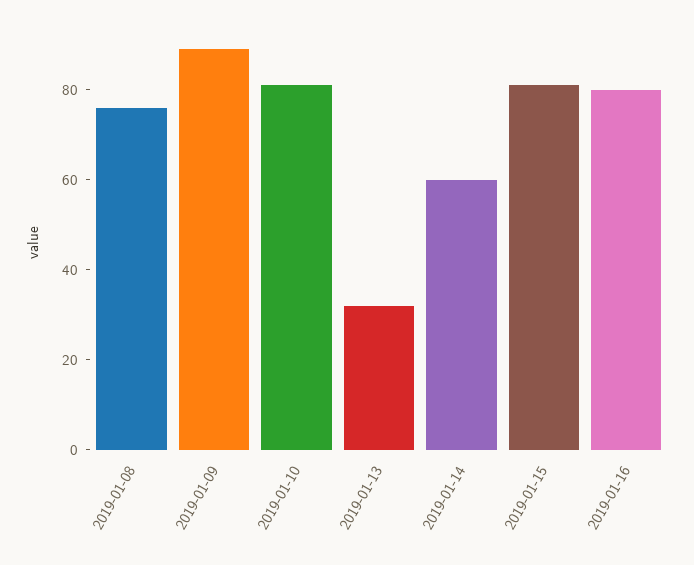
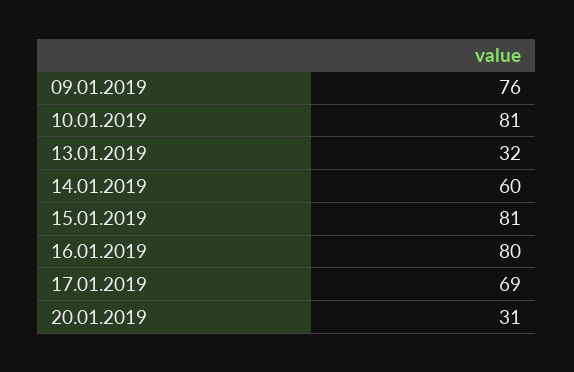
2019-01-08: 75 -> none
2019-01-09: 90 -> 76
17.01.2019: none -> 69
20.01.2019: none -> 31

